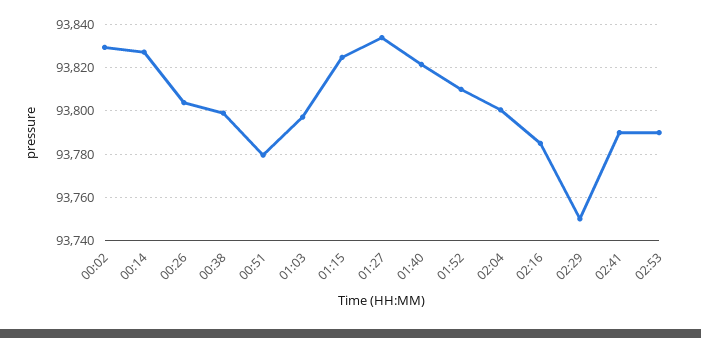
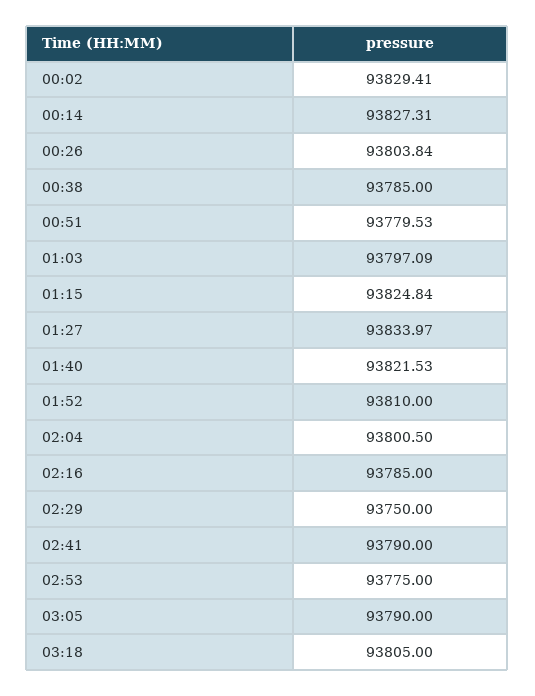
00:38: 93800 -> 93785
02:53: 93790 -> 93775
03:05: none -> 93790
03:18: none -> 93805

